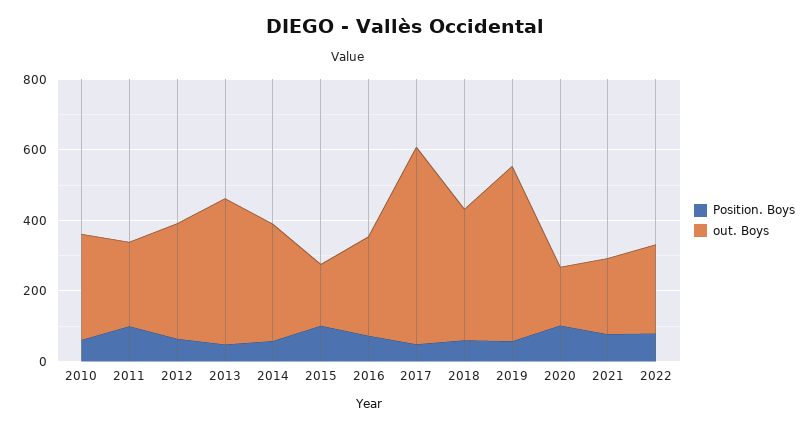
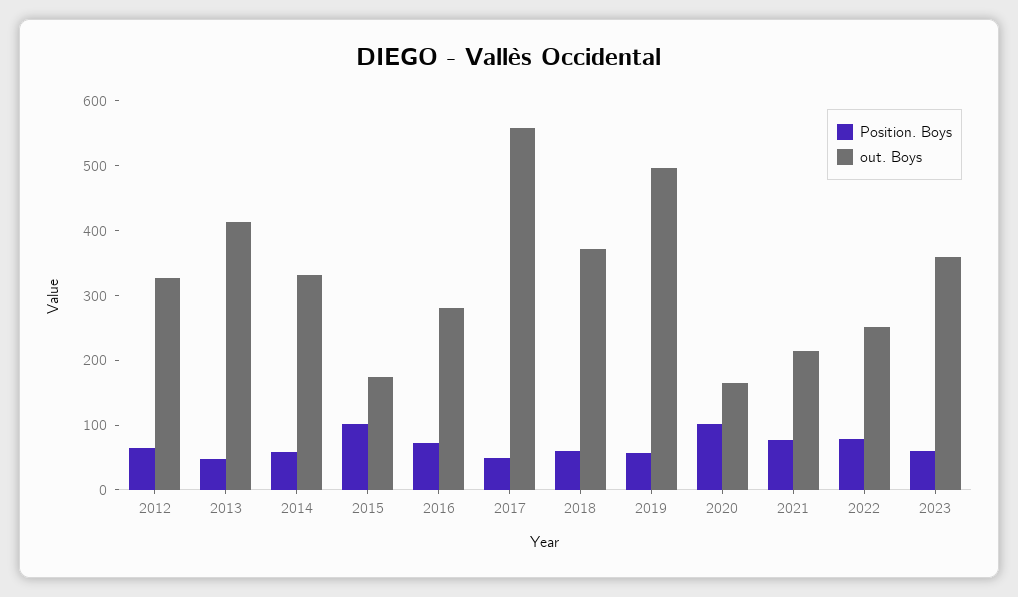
Position. Boys, 2010: 50 -> none
out. Boys, 2010: 300 -> none
Position. Boys, 2011: 100 -> none
out. Boys, 2011: 250 -> none
Position. Boys, 2023: none -> 60
out. Boys, 2023: none -> 360

